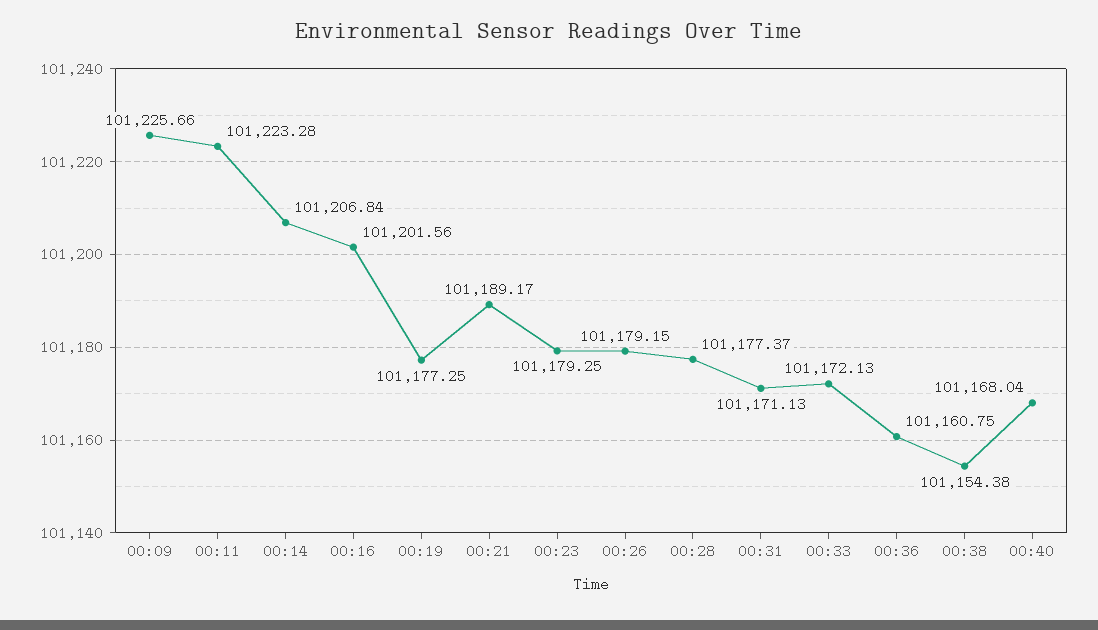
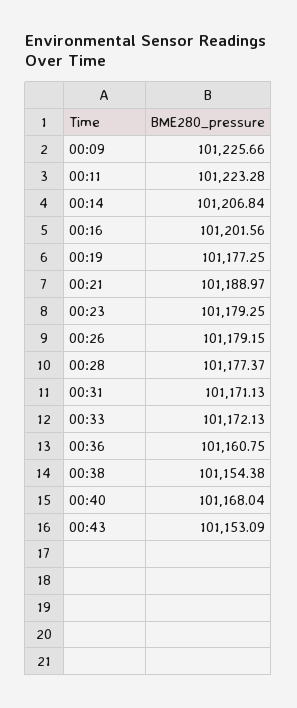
00:21: 101189.17 -> 101188.97
00:43: none -> 101153.09

